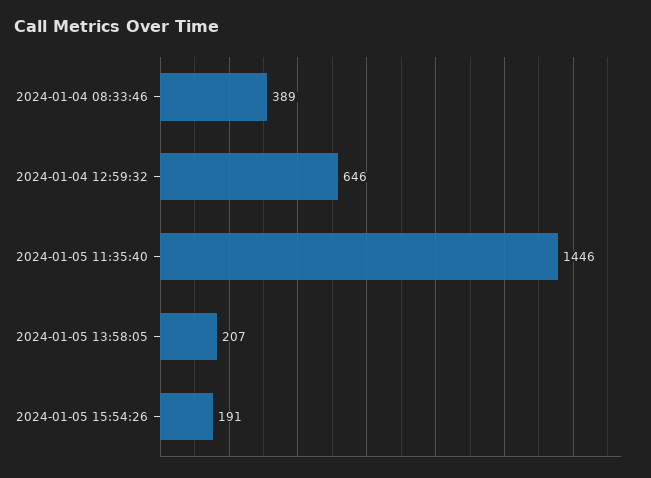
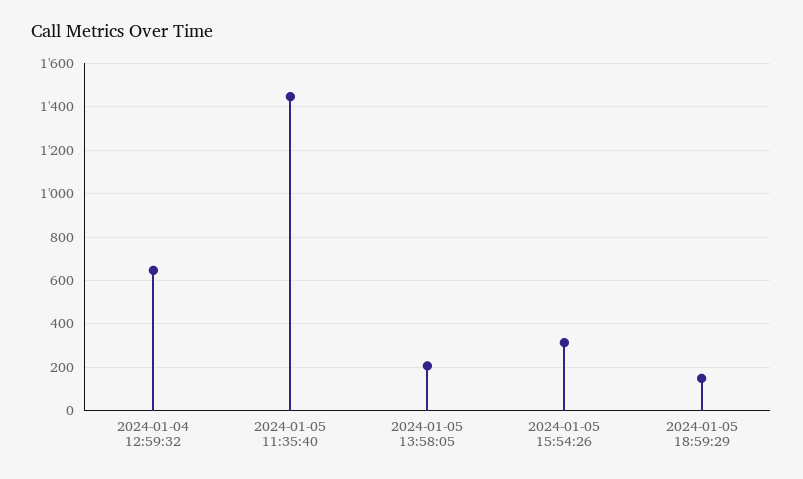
2024-01-04 08:33:46: 389 -> none
2024-01-05 15:54:26: 191 -> 300
2024-01-05 18:59:29: none -> 150

